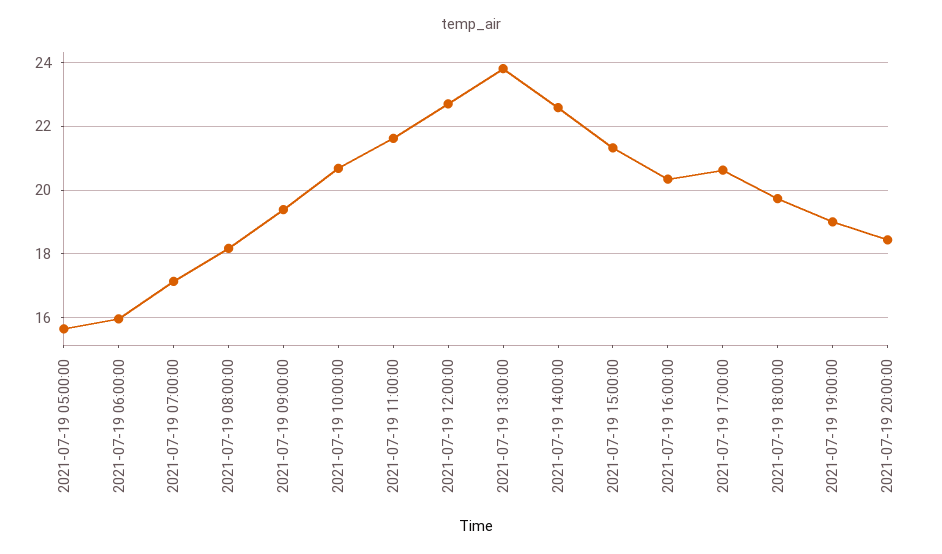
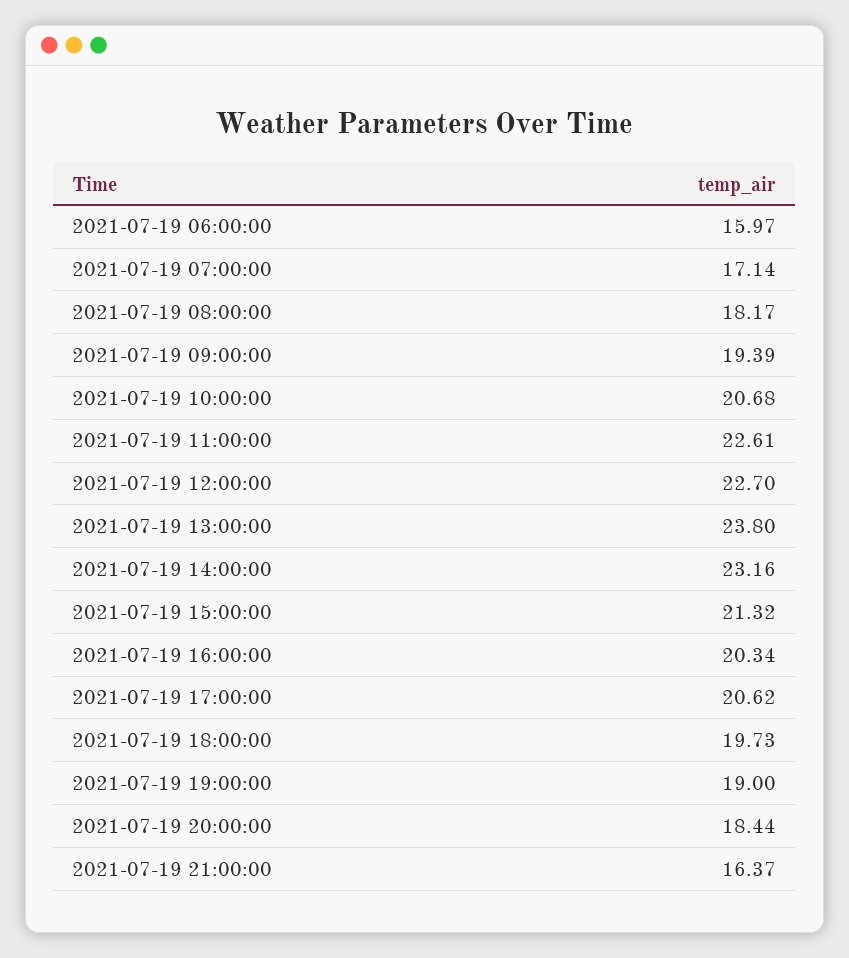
2021-07-19 05:00:00: 15.6 -> none
2021-07-19 11:00:00: 21.6 -> 22.61
2021-07-19 14:00:00: 22.6 -> 23.16
2021-07-19 21:00:00: none -> 16.37

